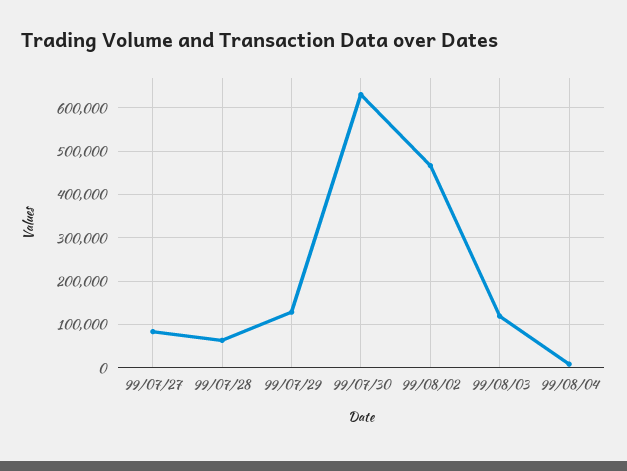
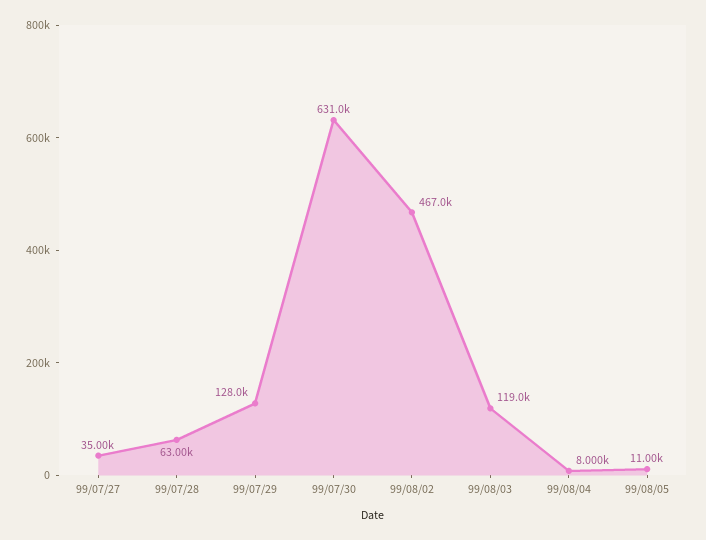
99/07/27: 80000 -> 35000
99/08/05: none -> 11000

